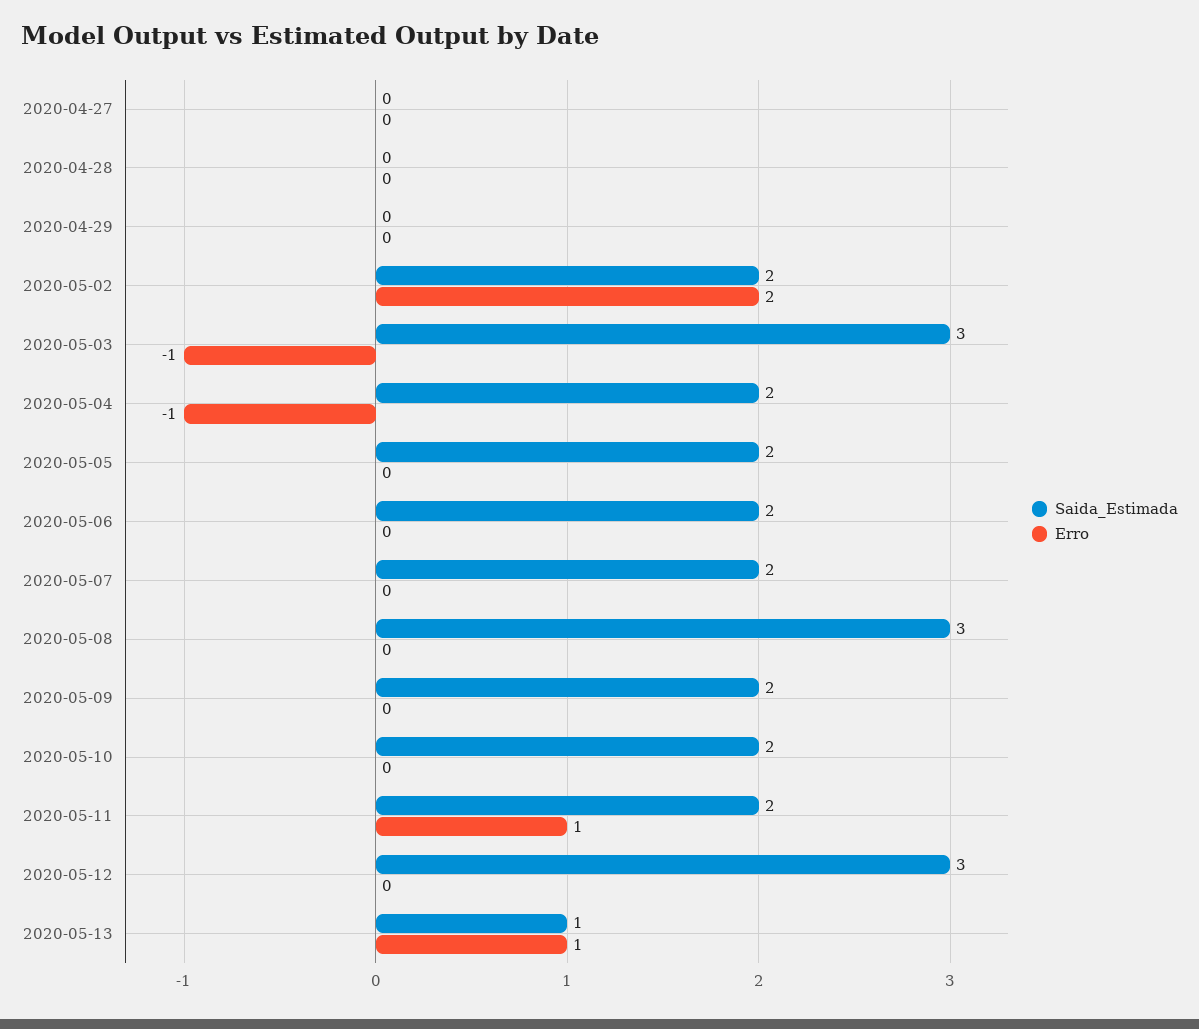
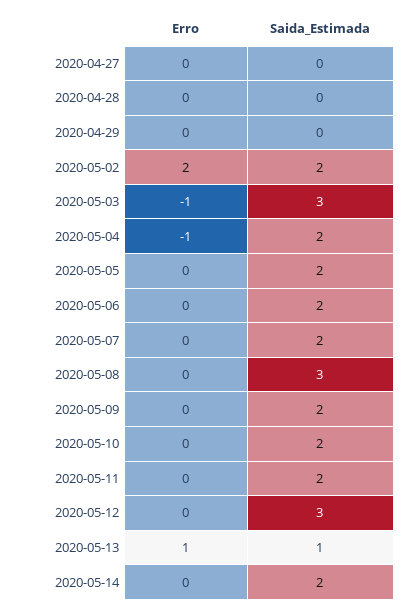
Erro, 2020-05-11: 1 -> 0
Erro, 2020-05-14: none -> 0
Saida_Estimada, 2020-05-14: none -> 2

